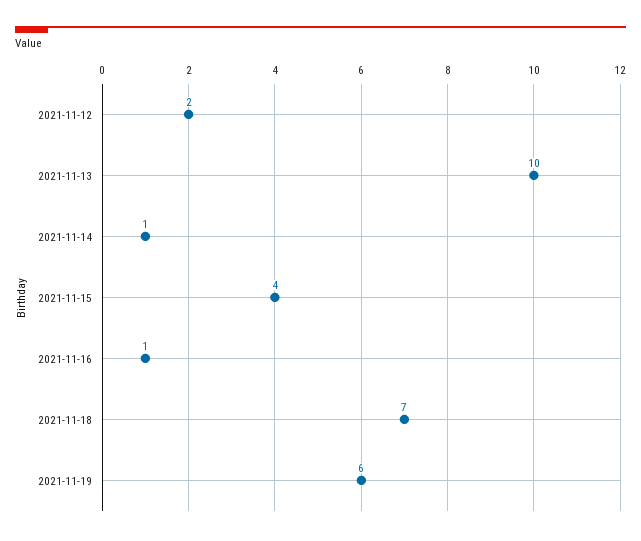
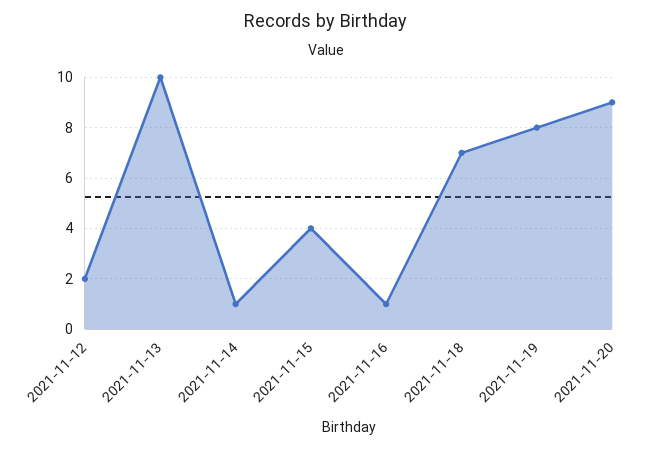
2021-11-19: 6 -> 8
2021-11-20: none -> 9

